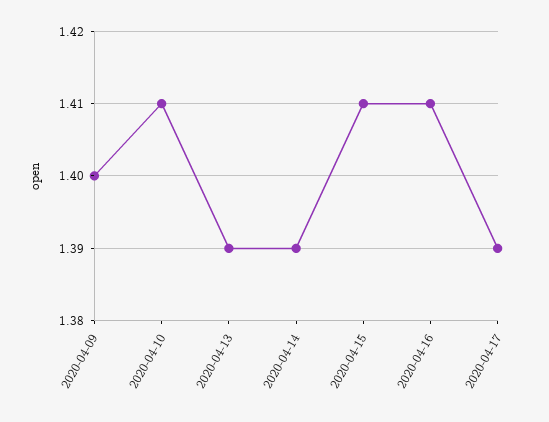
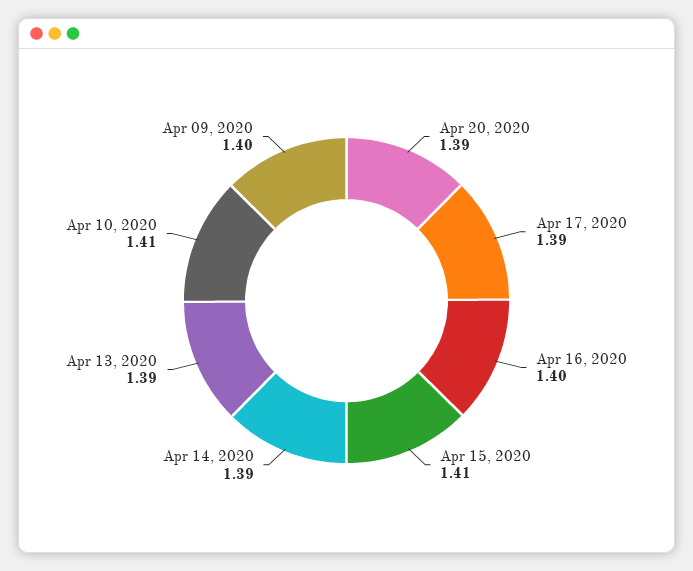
2020-04-16: 1.41 -> 1.4
Apr 20, 2020: none -> 1.39

